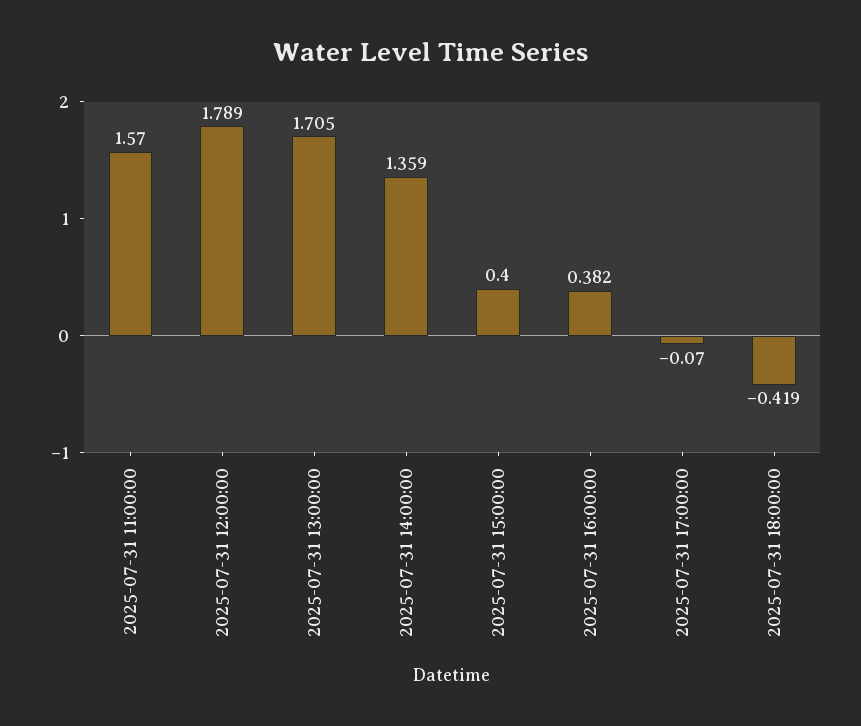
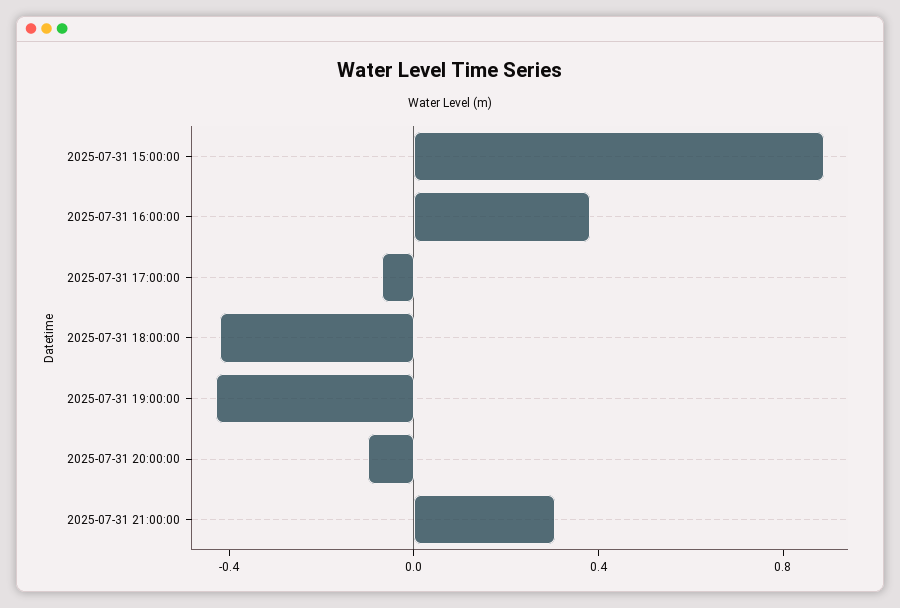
2025-07-31 11:00:00: 1.57 -> none
2025-07-31 12:00:00: 1.789 -> none
2025-07-31 13:00:00: 1.705 -> none
2025-07-31 14:00:00: 1.359 -> none
2025-07-31 15:00:00: 0.4 -> 0.9
2025-07-31 19:00:00: none -> -0.4
2025-07-31 20:00:00: none -> -0.1
2025-07-31 21:00:00: none -> 0.3

